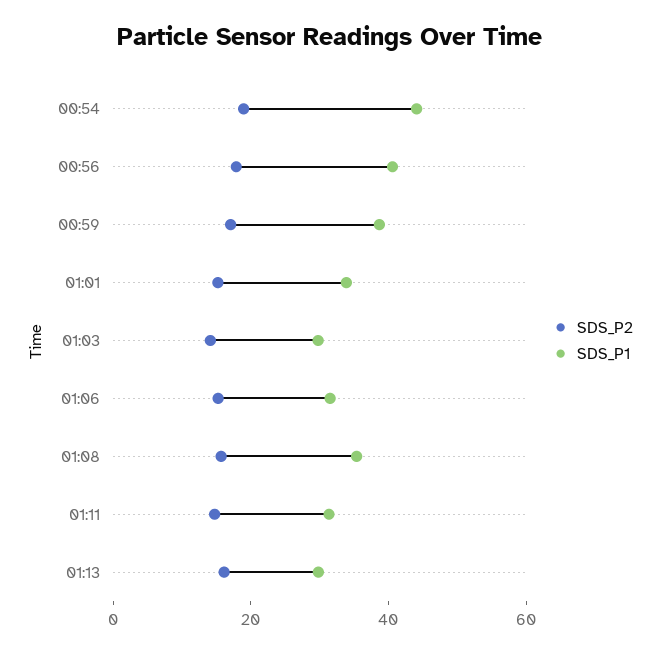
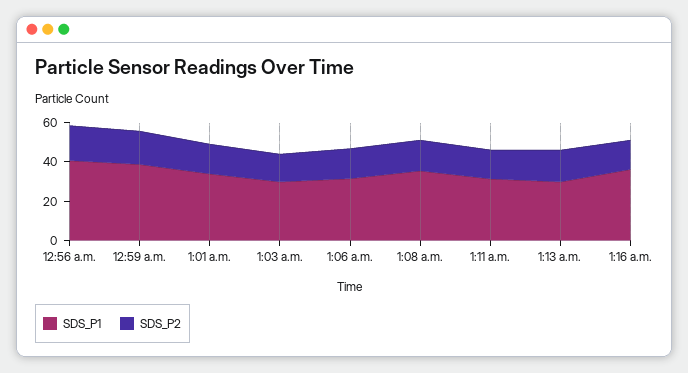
SDS_P2, 00:54: 20 -> none
SDS_P1, 00:54: 45 -> none
SDS_P1, 1:16 a.m.: none -> 35
SDS_P2, 1:16 a.m.: none -> 15

